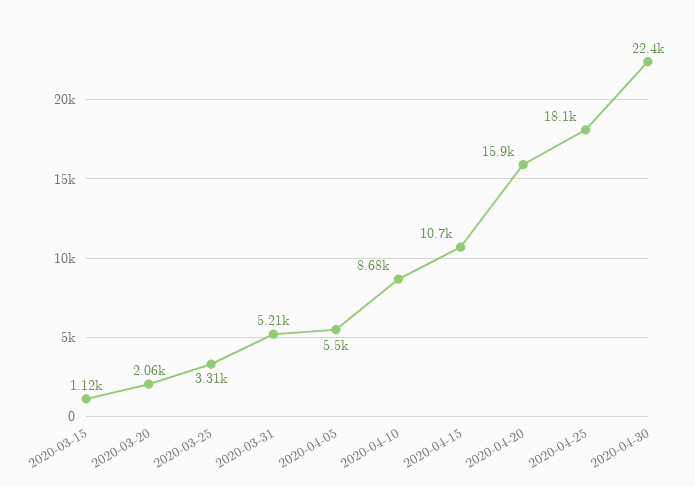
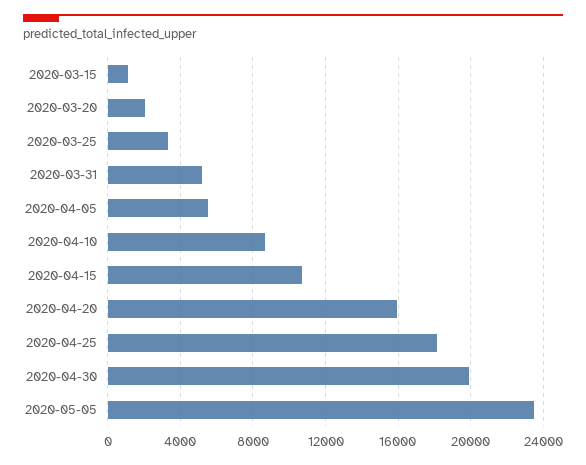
2020-04-30: 22400 -> 20000
2020-05-05: none -> 23500

